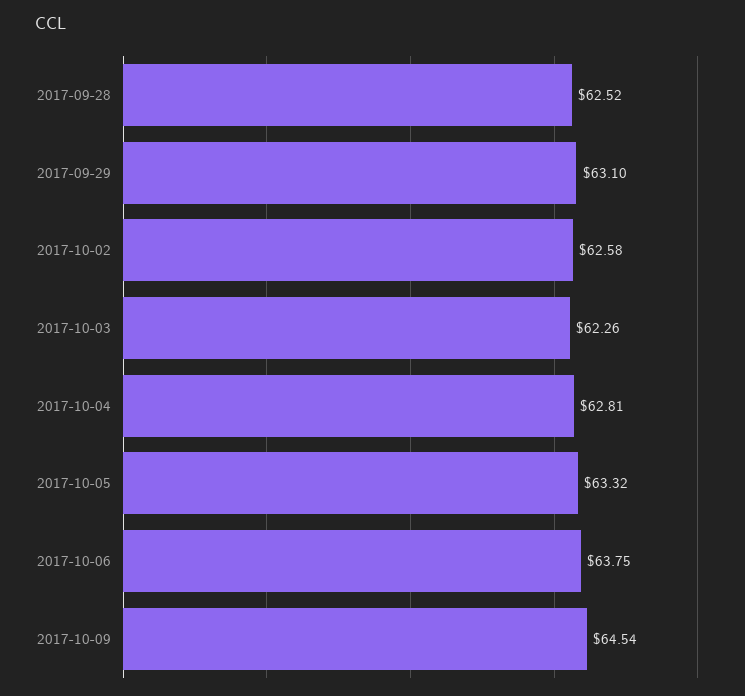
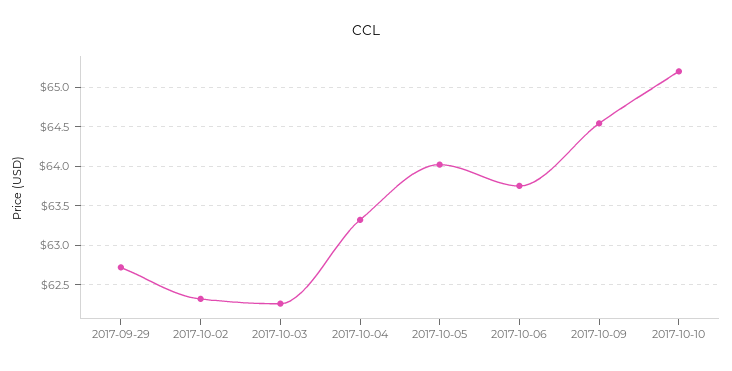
2017-09-28: 62.52 -> none
2017-09-29: 63.1 -> 62.7
2017-10-02: 62.58 -> 62.3
2017-10-04: 62.81 -> 63.3
2017-10-05: 63.32 -> 64
2017-10-10: none -> 65.2

